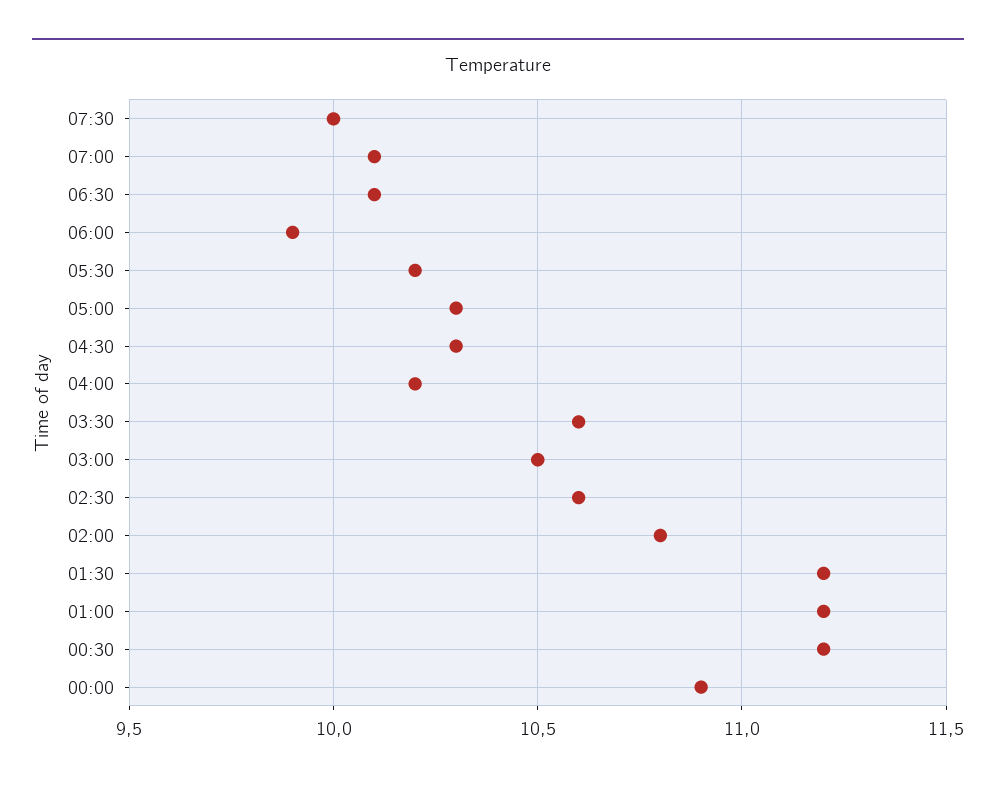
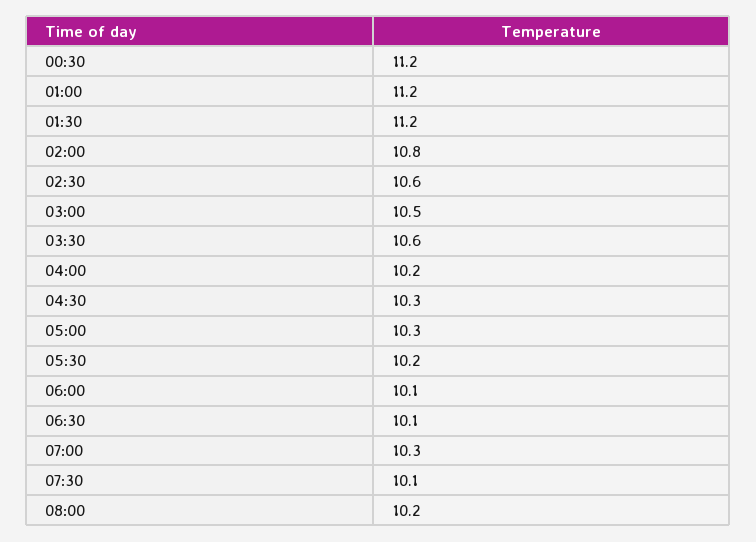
07:30: 10 -> 10.1
07:00: 10.1 -> 10.3
06:00: 9.9 -> 10.1
00:00: 10.9 -> none
08:00: none -> 10.2

